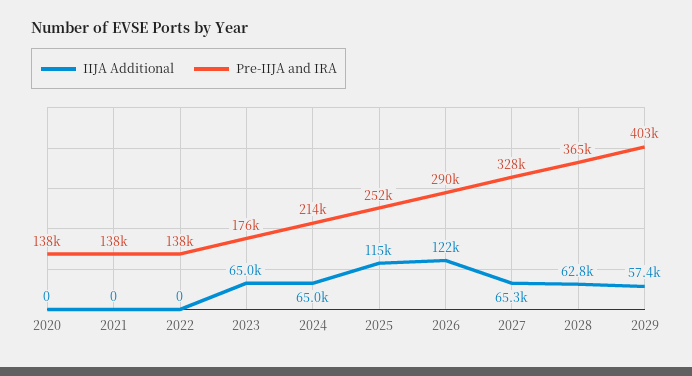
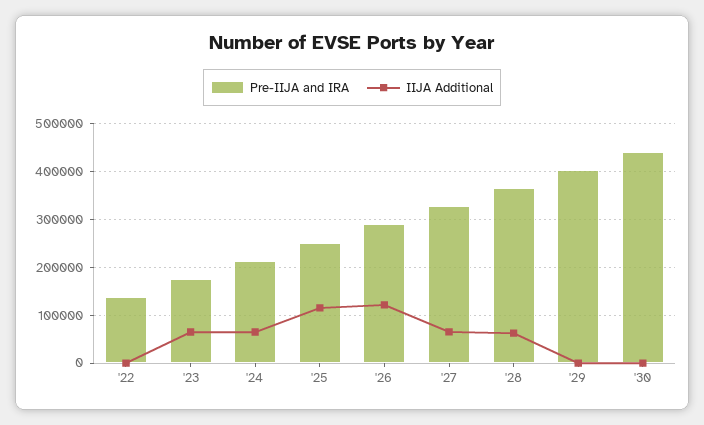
IIJA Additional, 2020: 0 -> none
Pre-IIJA and IRA, 2020: 138000 -> none
IIJA Additional, 2021: 0 -> none
Pre-IIJA and IRA, 2021: 138000 -> none
IIJA Additional, 2029: 57400 -> 0
Pre-IIJA and IRA, '30: none -> 440000
IIJA Additional, '30: none -> 0

